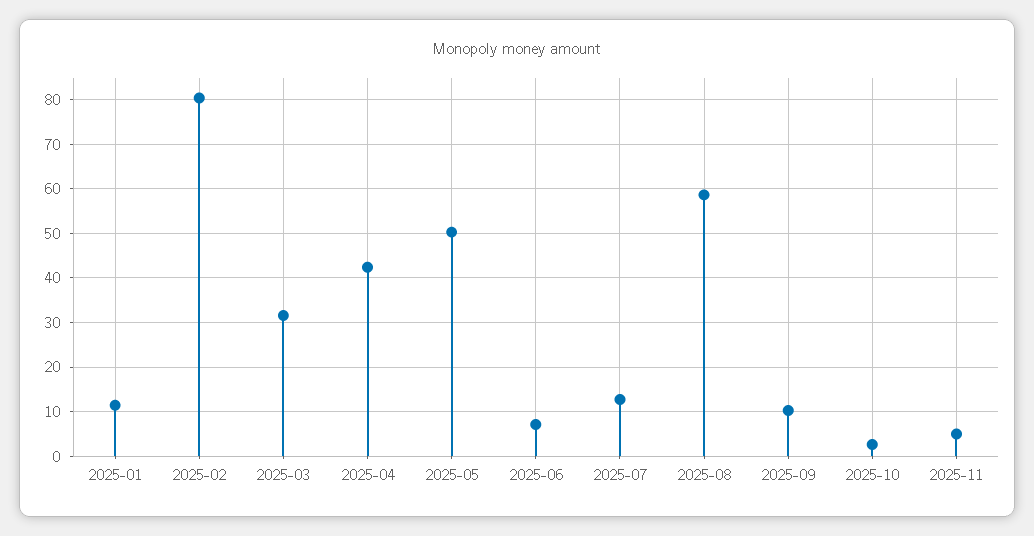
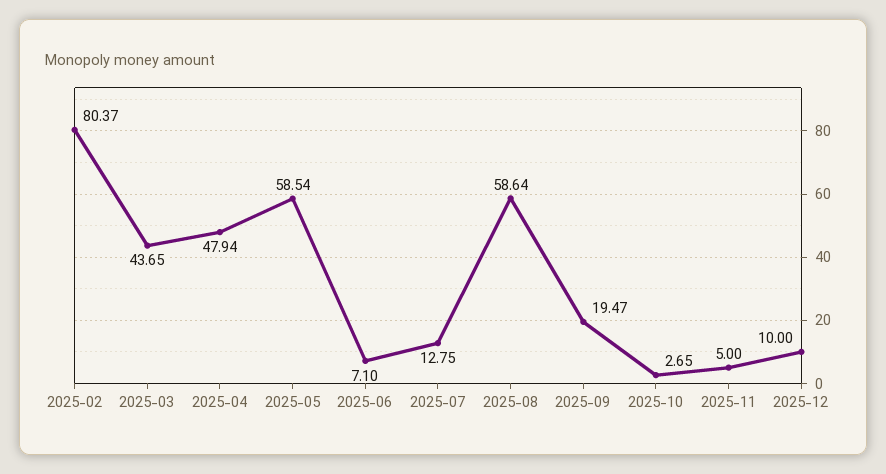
2025-01: 12 -> none
2025-03: 32 -> 43.65
2025-04: 42 -> 47.94
2025-05: 50 -> 58.54
2025-09: 10 -> 19.47
2025-12: none -> 10

